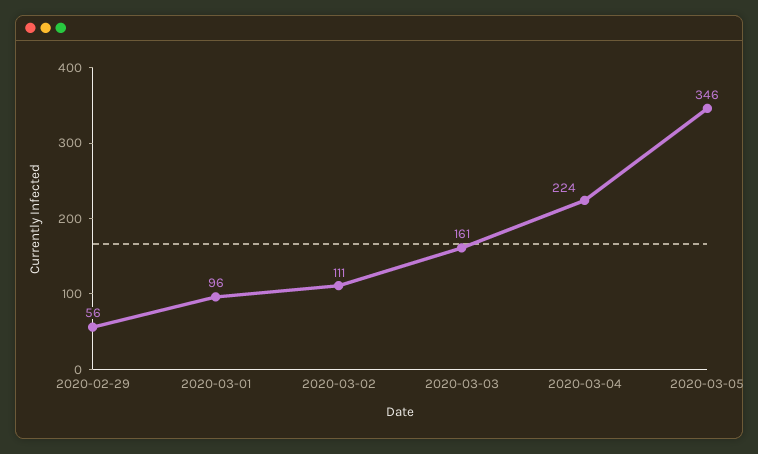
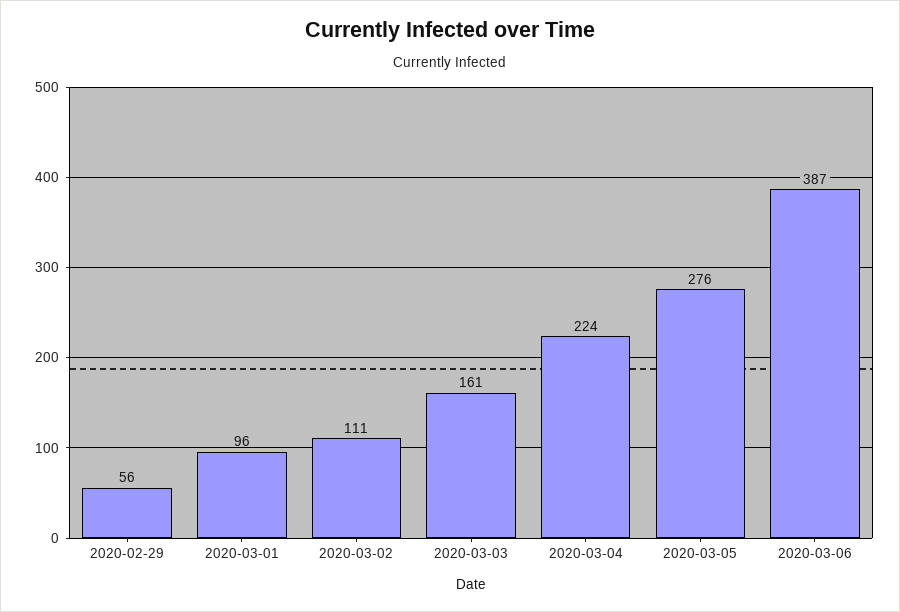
2020-03-05: 346 -> 276
2020-03-06: none -> 387

